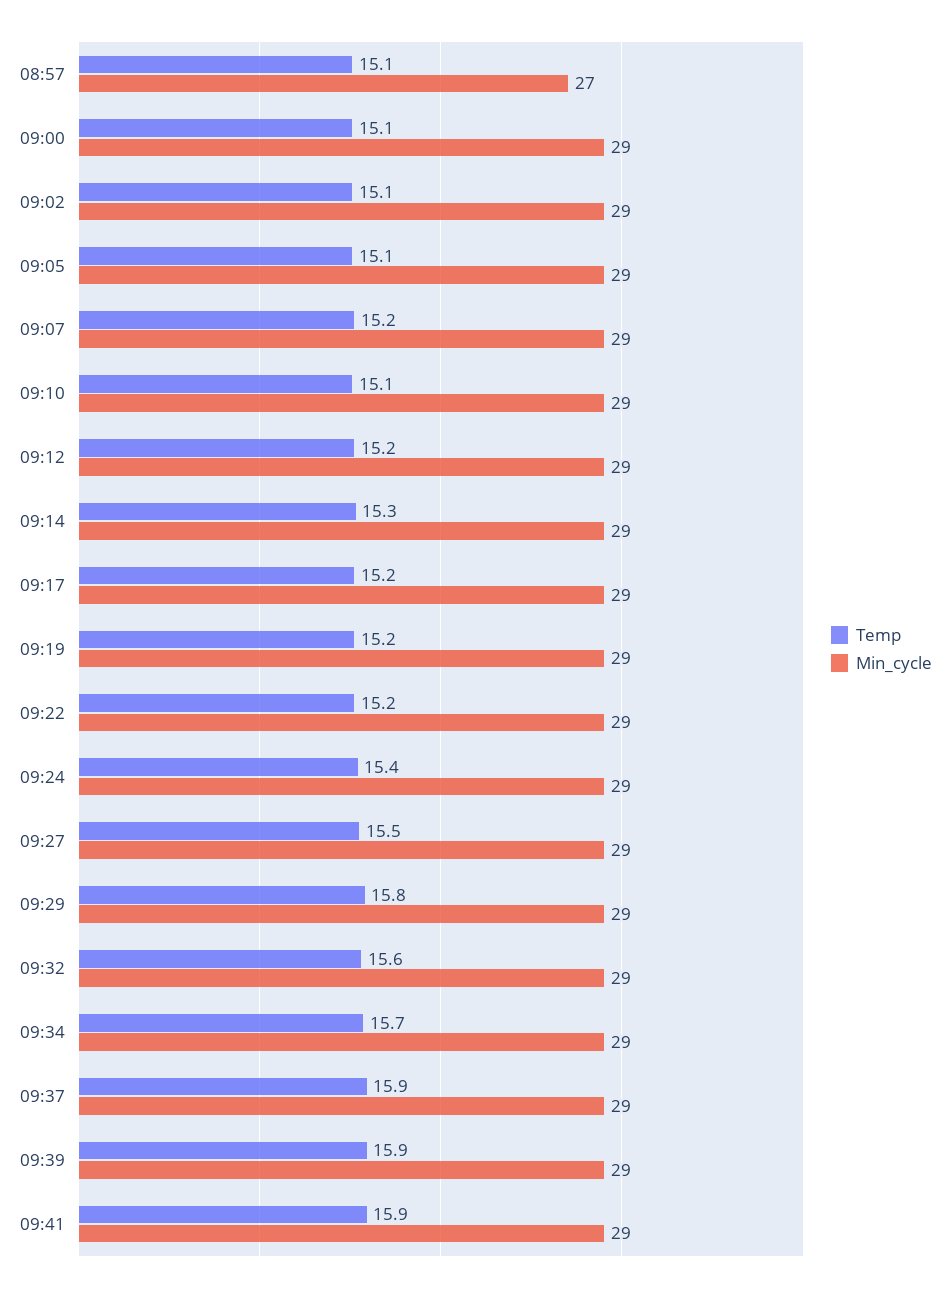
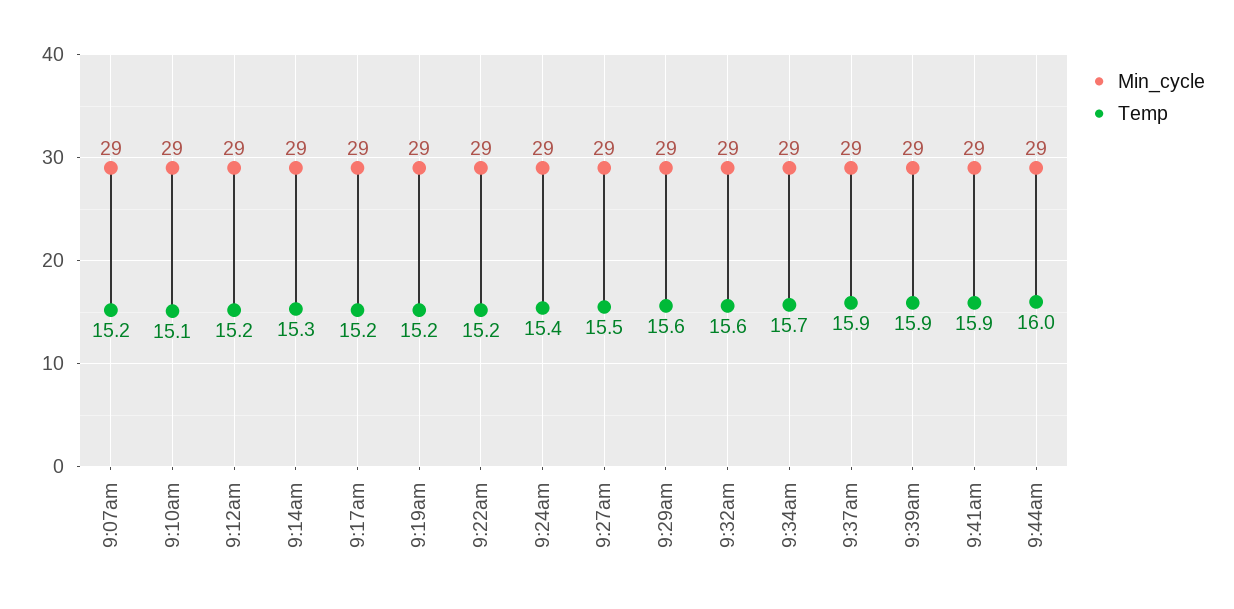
Temp, 08:57: 15.1 -> none
Min_cycle, 08:57: 27 -> none
Temp, 09:00: 15.1 -> none
Min_cycle, 09:00: 29 -> none
Temp, 09:02: 15.1 -> none
Min_cycle, 09:02: 29 -> none
Temp, 09:05: 15.1 -> none
Min_cycle, 09:05: 29 -> none
Temp, 09:29: 15.8 -> 15.6
Min_cycle, 9:44am: none -> 29
Temp, 9:44am: none -> 16

